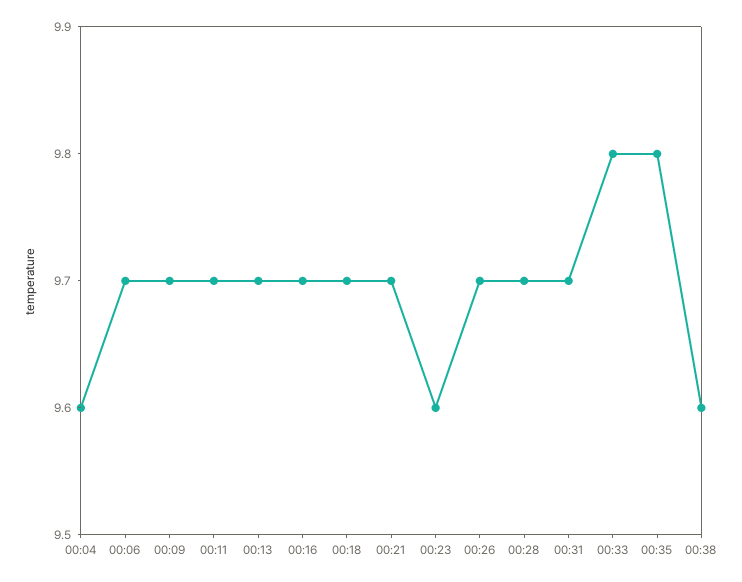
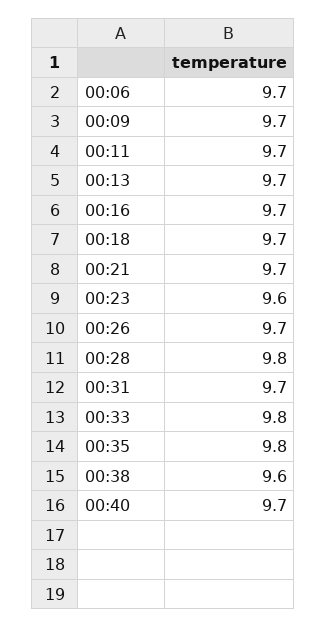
00:04: 9.6 -> none
00:28: 9.7 -> 9.8
00:40: none -> 9.7

